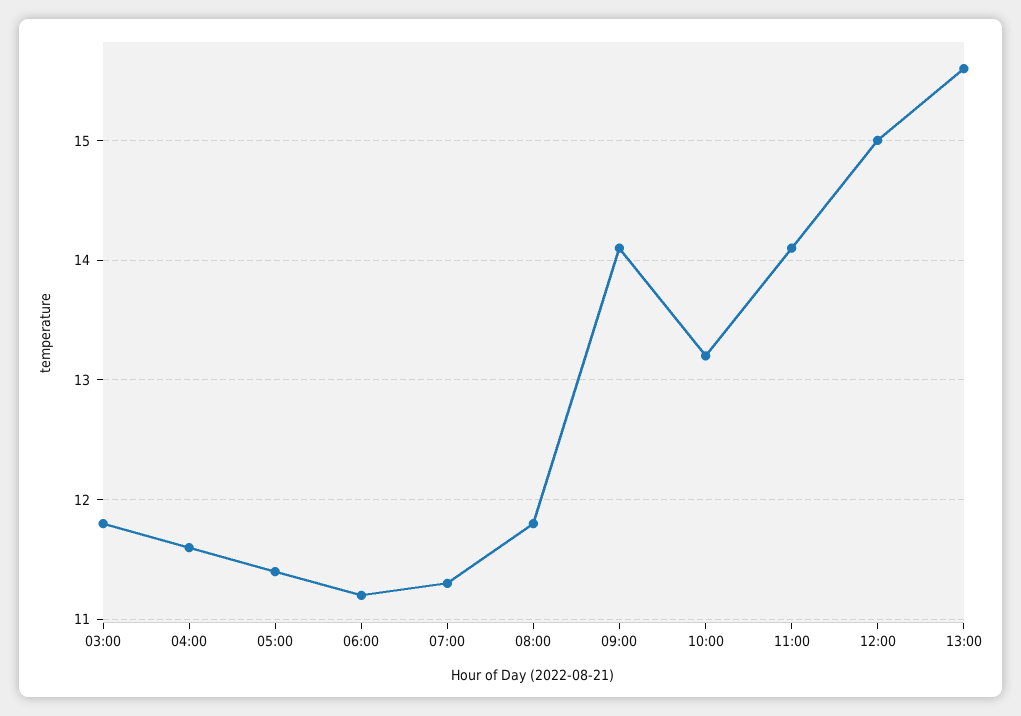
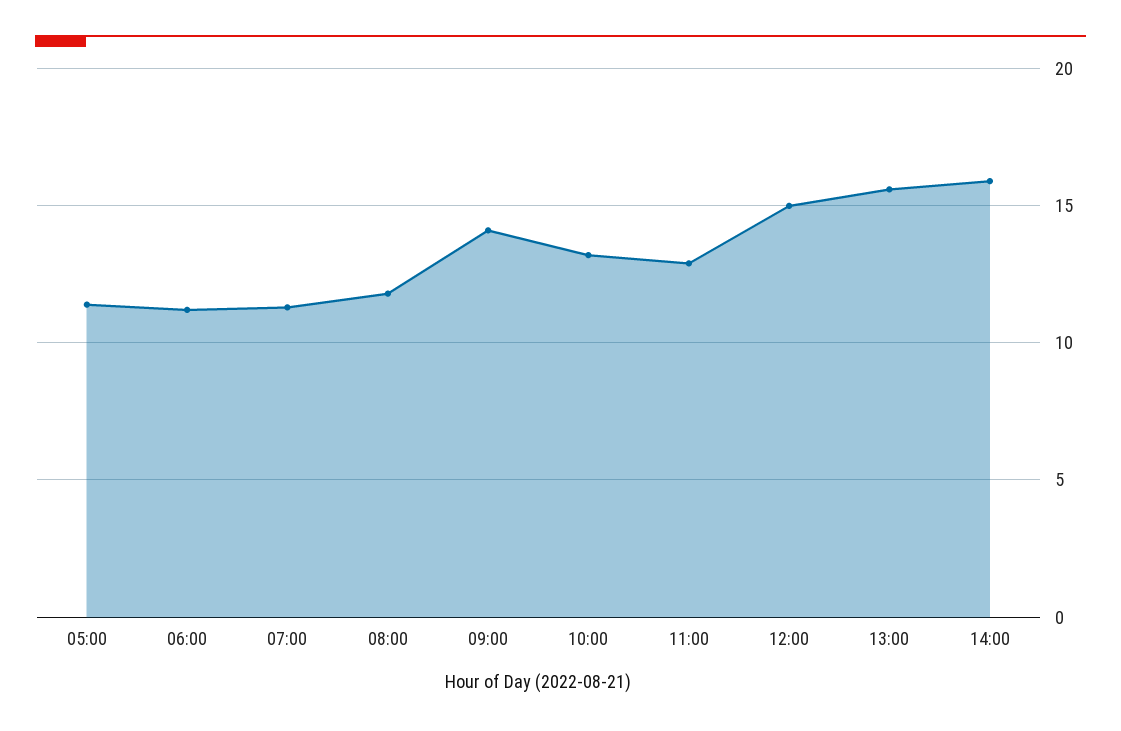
03:00: 11.8 -> none
04:00: 11.6 -> none
11:00: 14.1 -> 13
14:00: none -> 16

